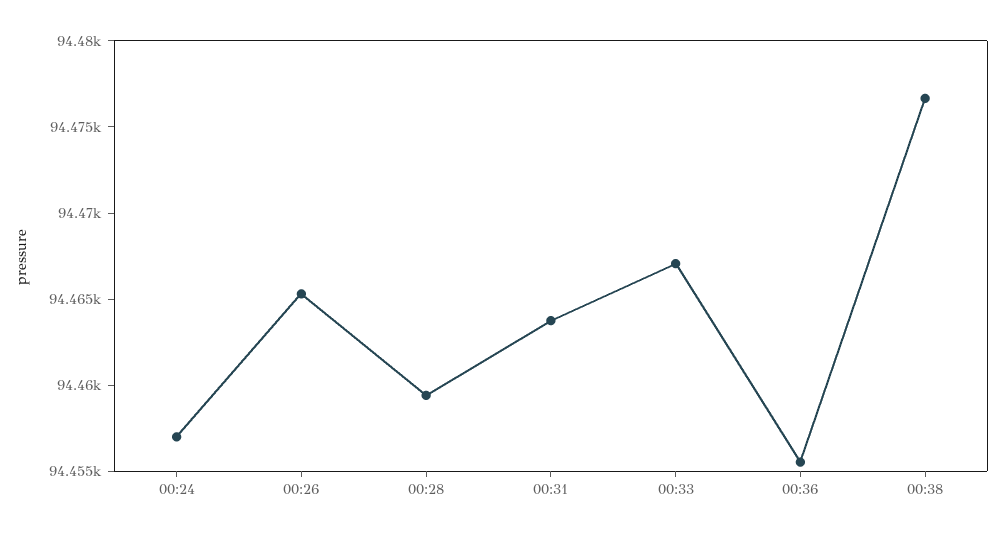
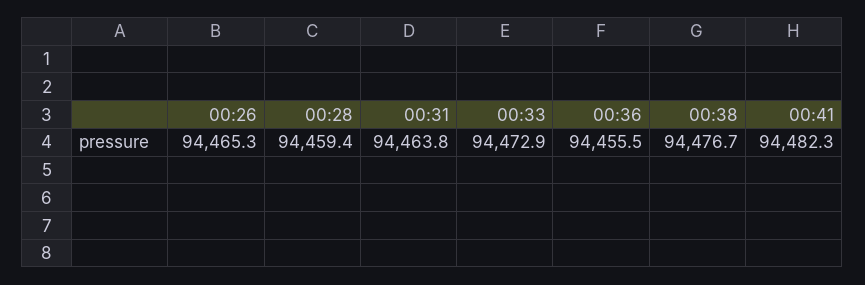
00:24: 94457 -> none
00:33: 94467 -> 94472.9
00:41: none -> 94482.3

